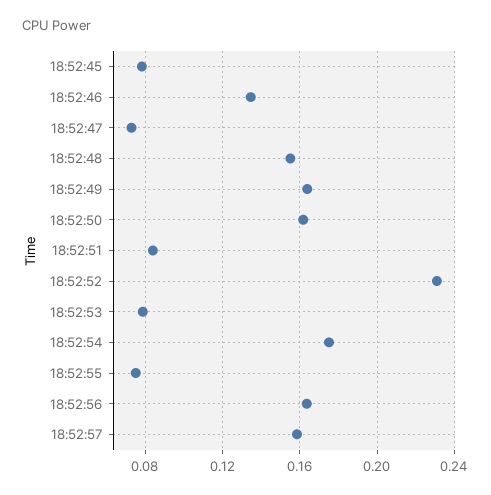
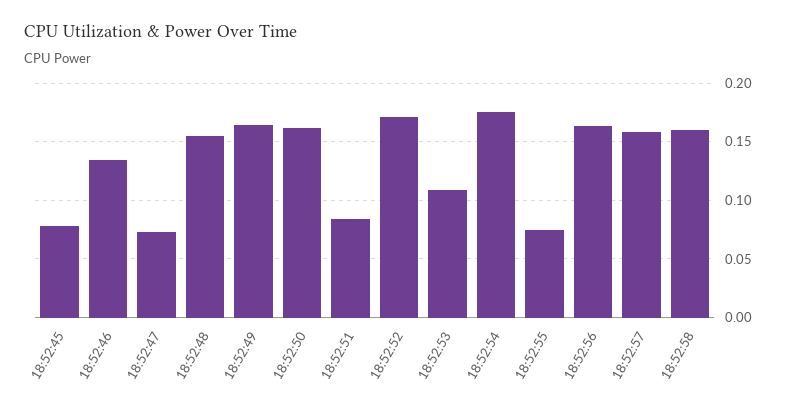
18:52:52: 0.23 -> 0.17
18:52:53: 0.08 -> 0.11
18:52:58: none -> 0.16

